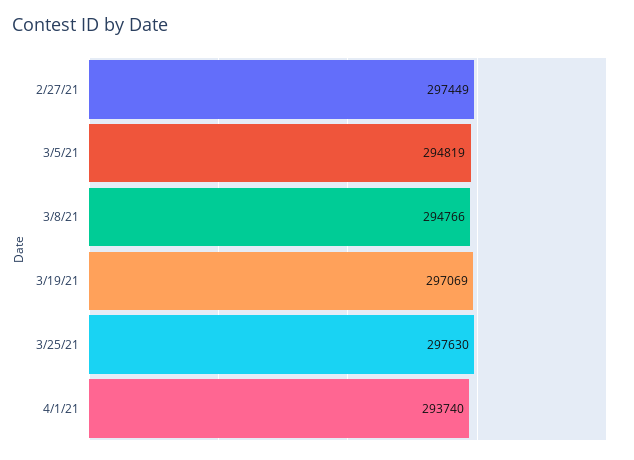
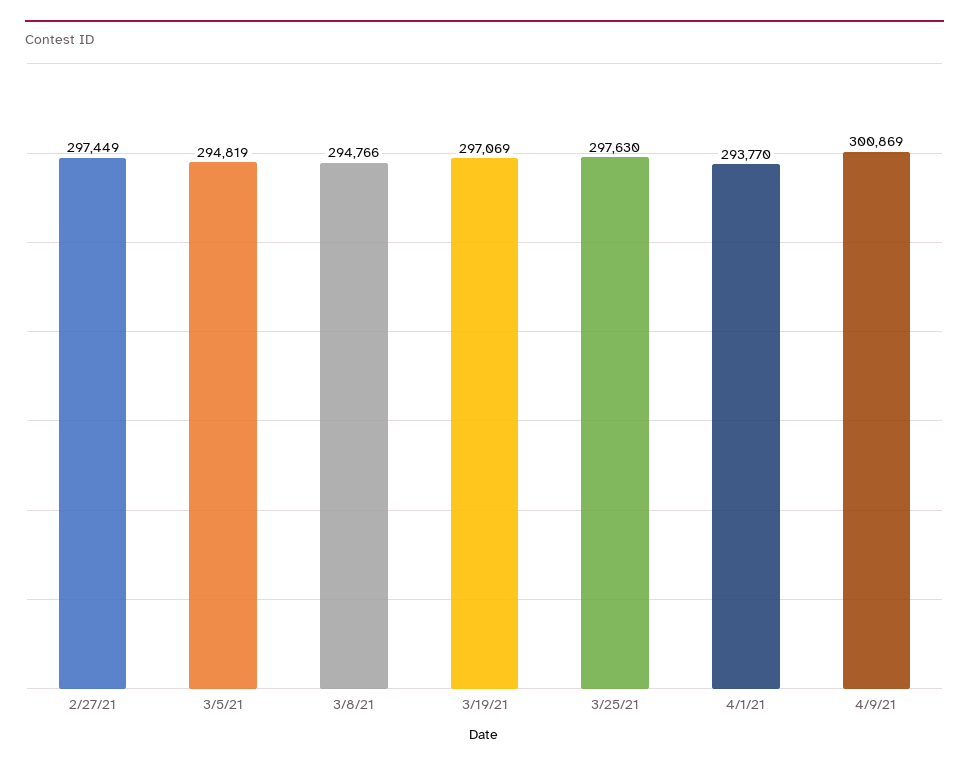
4/1/21: 293740 -> 293770
4/9/21: none -> 300869

